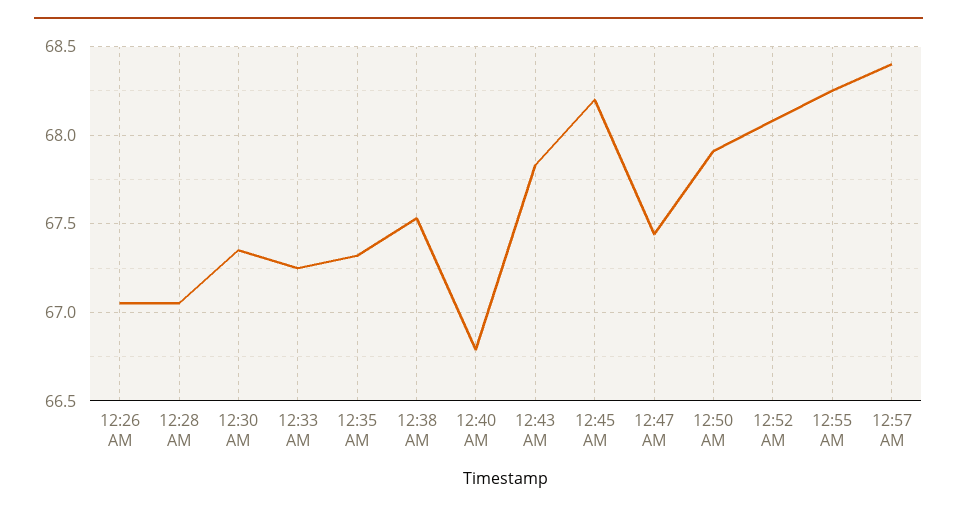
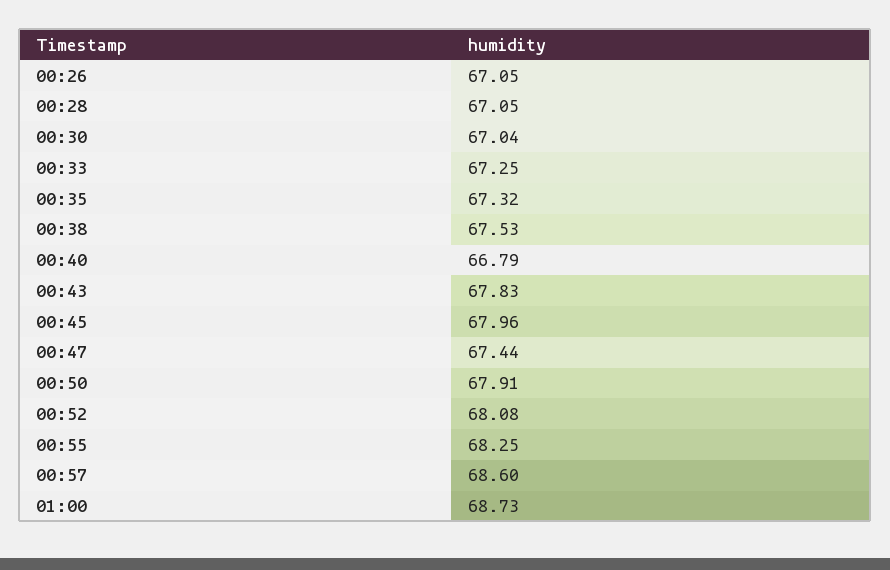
12:30 AM: 67.35 -> 67.04
12:45 AM: 68.2 -> 67.96
12:57 AM: 68.4 -> 68.6
01:00: none -> 68.73

